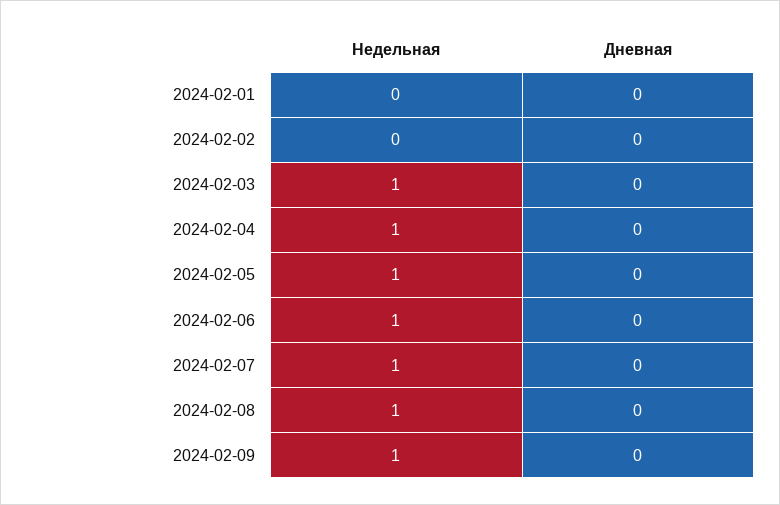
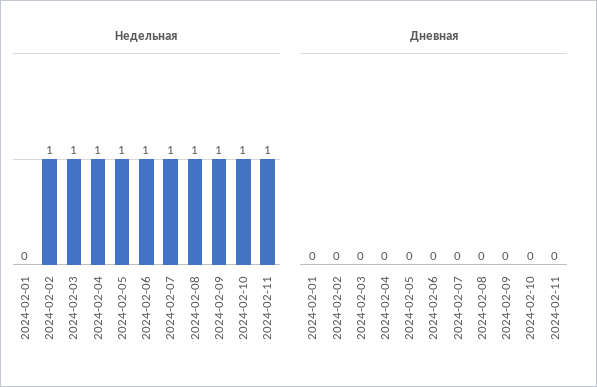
Недельная, 2024-02-02: 0 -> 1
Недельная, 2024-02-10: none -> 1
Недельная, 2024-02-11: none -> 1
Дневная, 2024-02-10: none -> 0
Дневная, 2024-02-11: none -> 0

